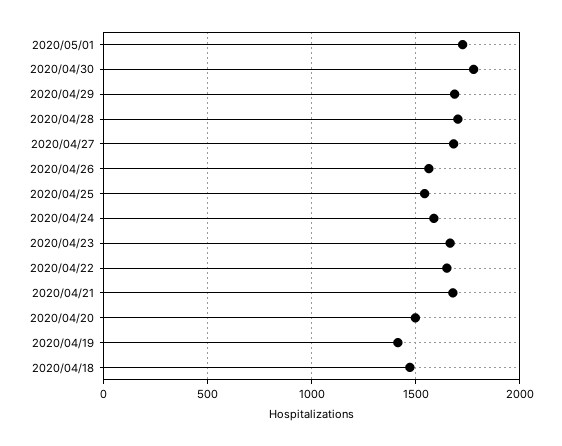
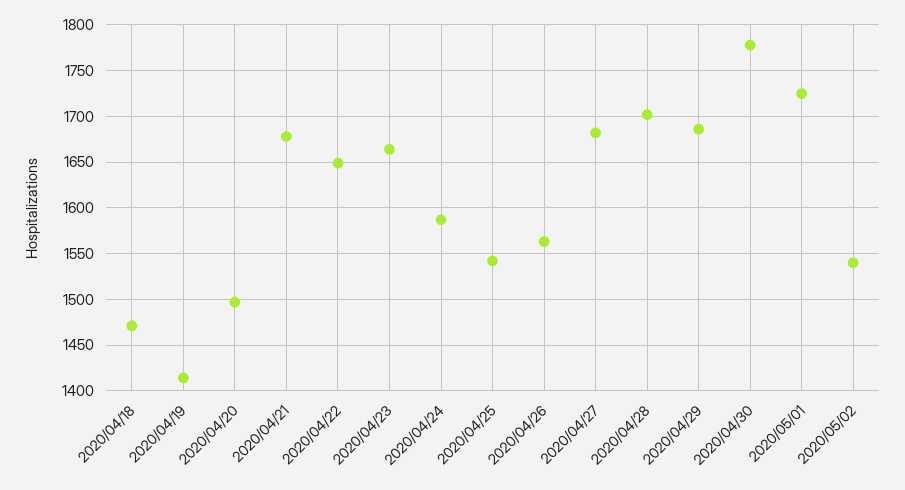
2020/05/02: none -> 1540

